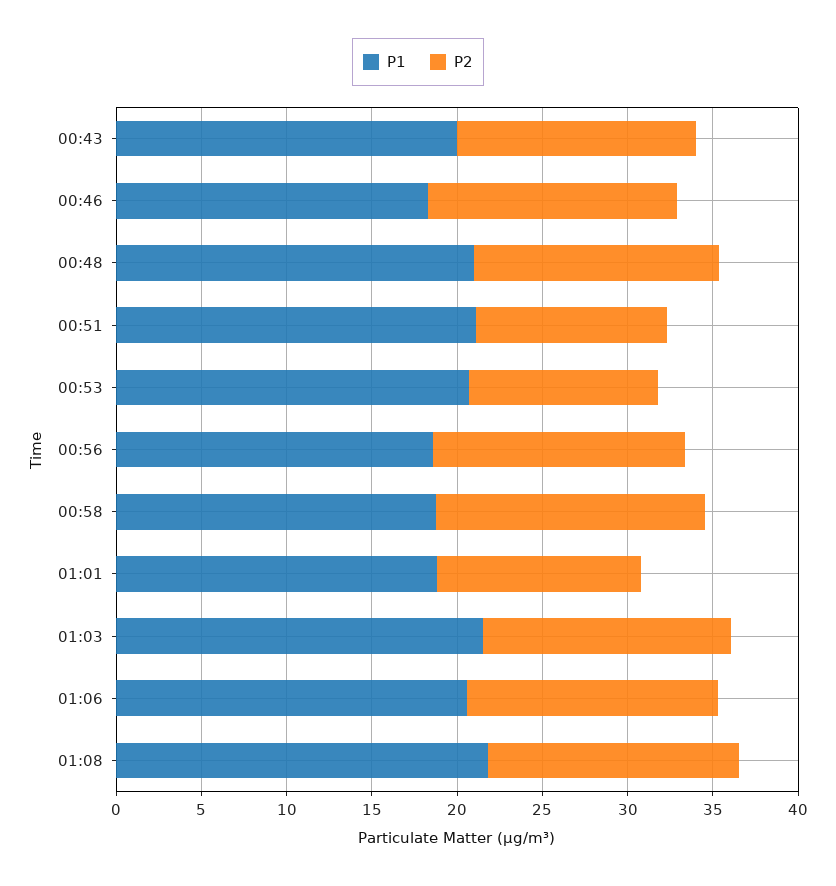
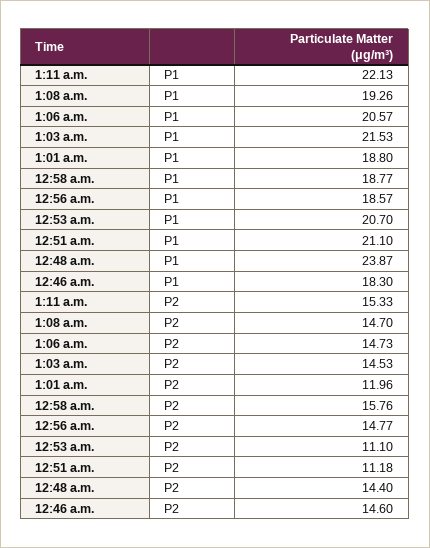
P1, 00:43: 20 -> none
P2, 00:43: 14 -> none
P1, 00:48: 21 -> 23.87
P1, 01:08: 22 -> 19.26
P1, 1:11 a.m.: none -> 22.13
P2, 1:11 a.m.: none -> 15.33

